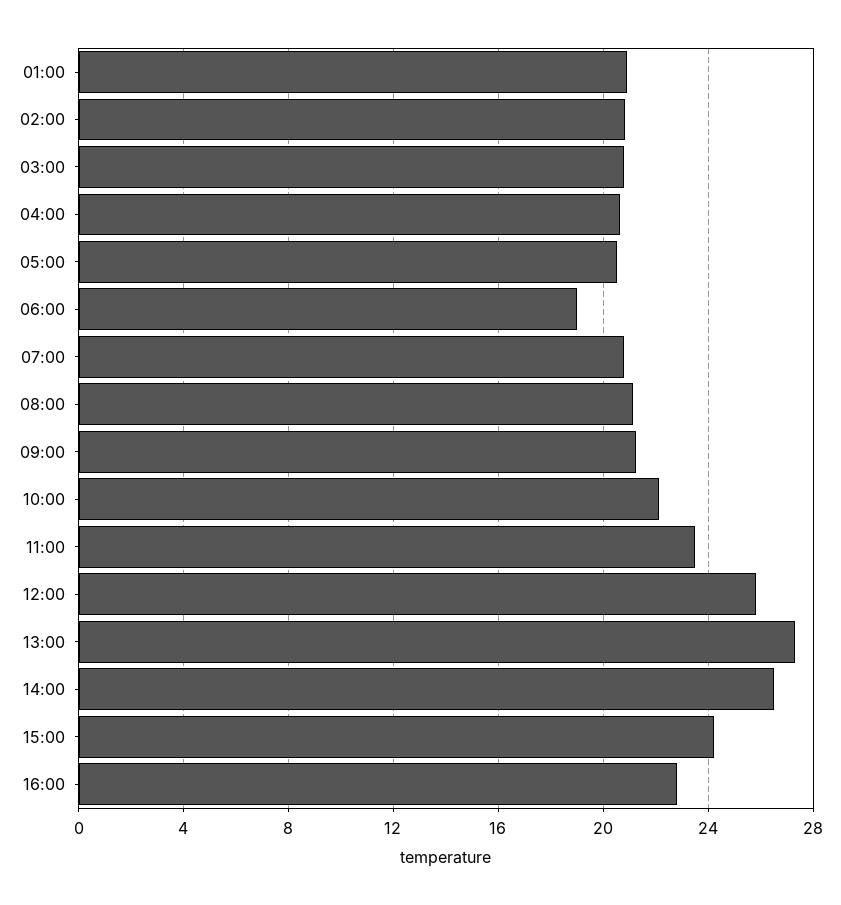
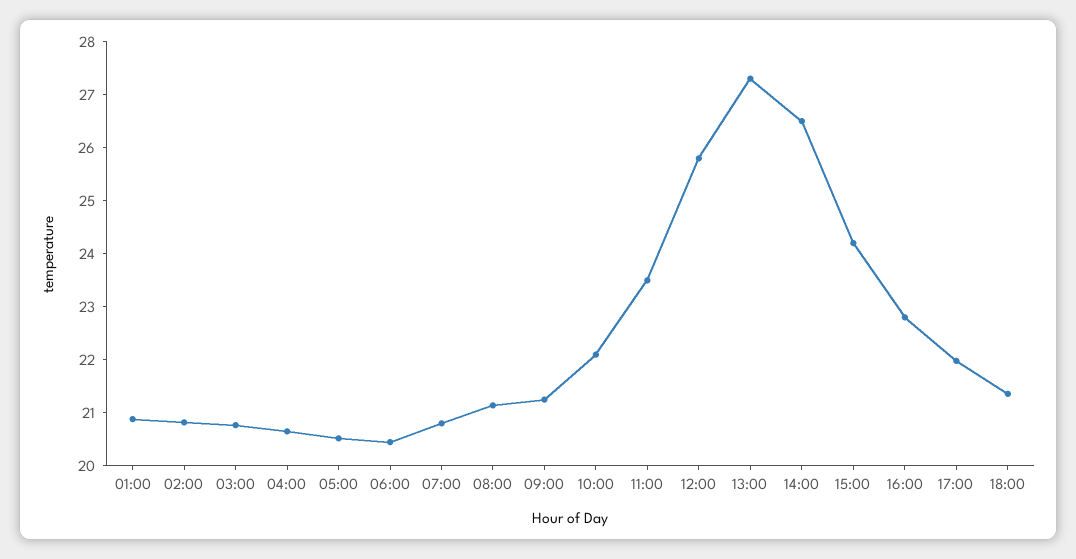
06:00: 19 -> 20.4
17:00: none -> 22
18:00: none -> 21.4

